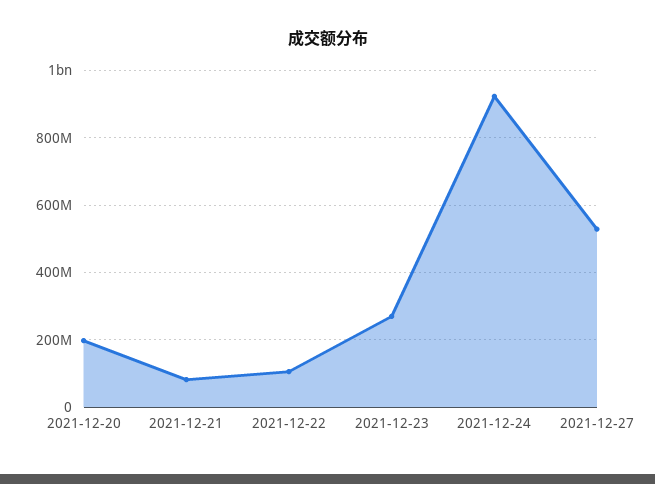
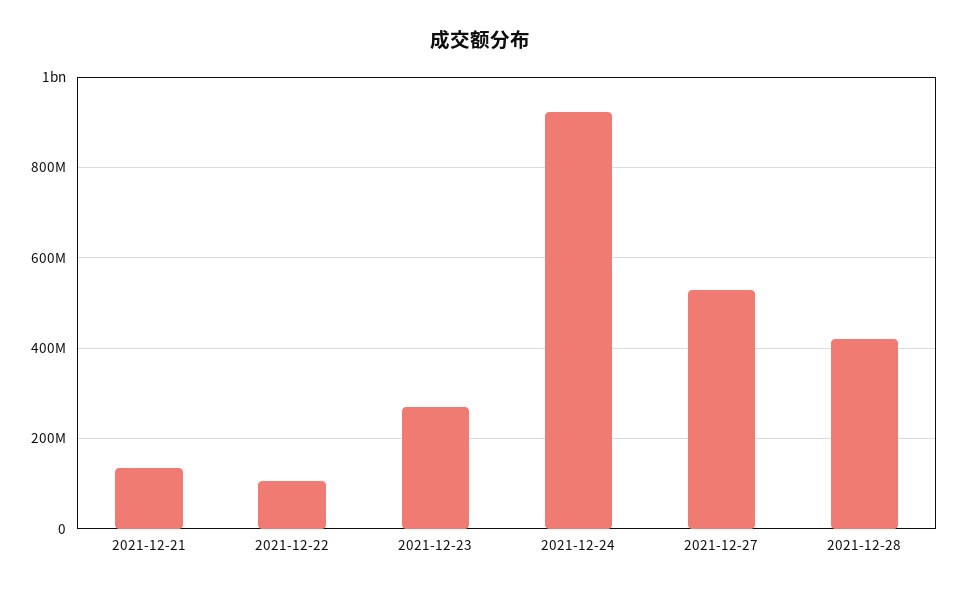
2021-12-20: 200000000 -> none
2021-12-21: 80000000 -> 140000000
2021-12-28: none -> 420000000

